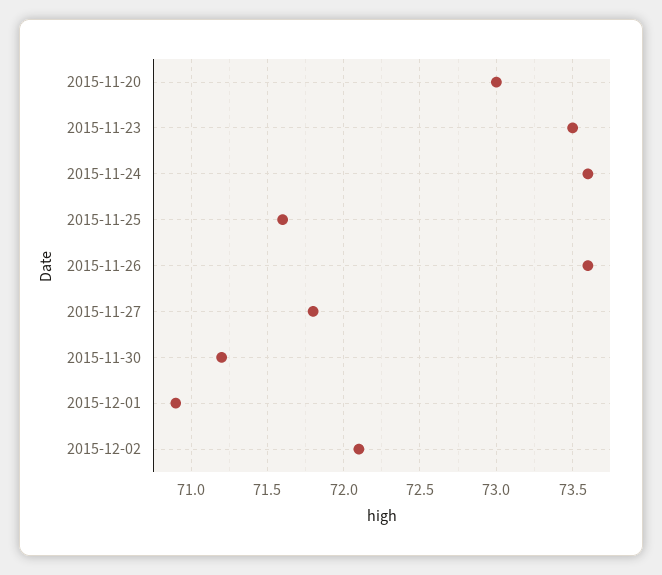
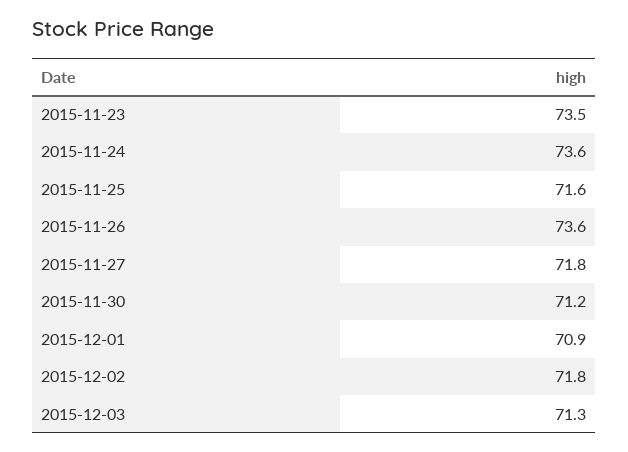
2015-11-20: 73 -> none
2015-12-02: 72.1 -> 71.8
2015-12-03: none -> 71.3

